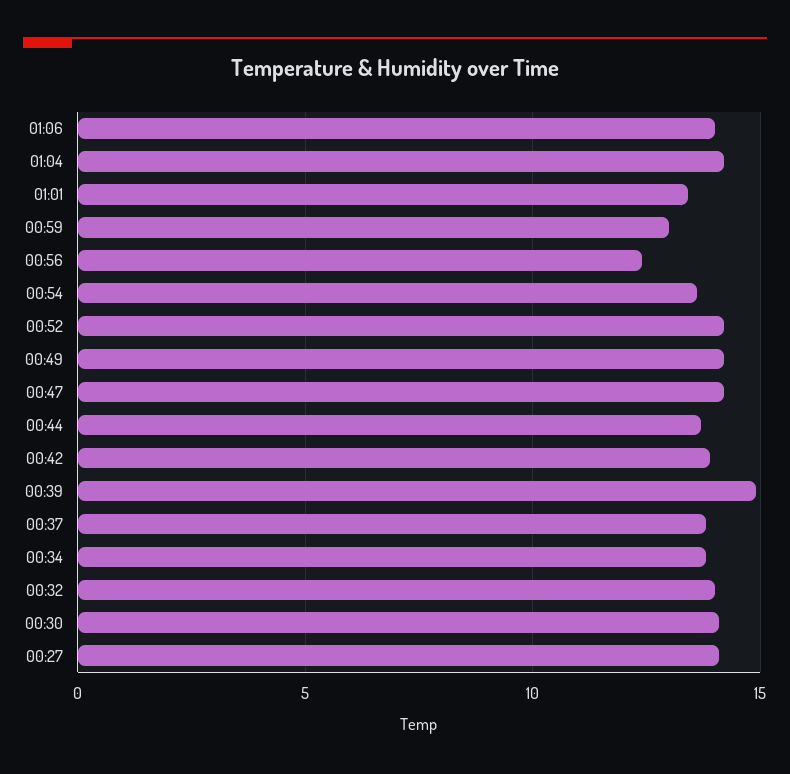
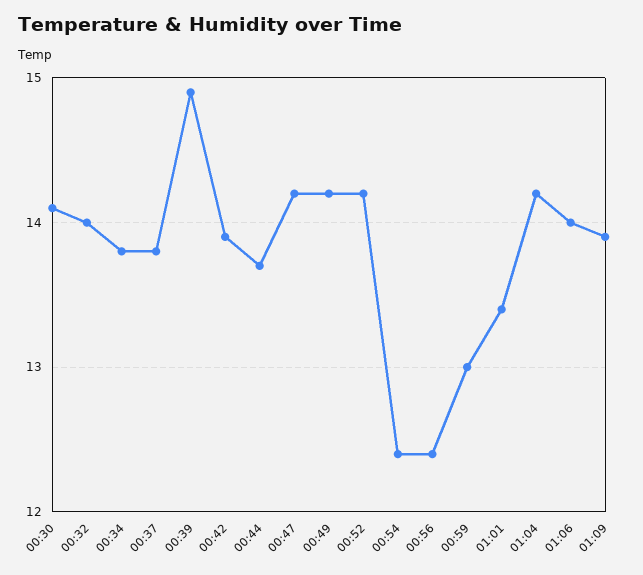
00:54: 13.5 -> 12.4
00:27: 14 -> none
01:09: none -> 13.9

